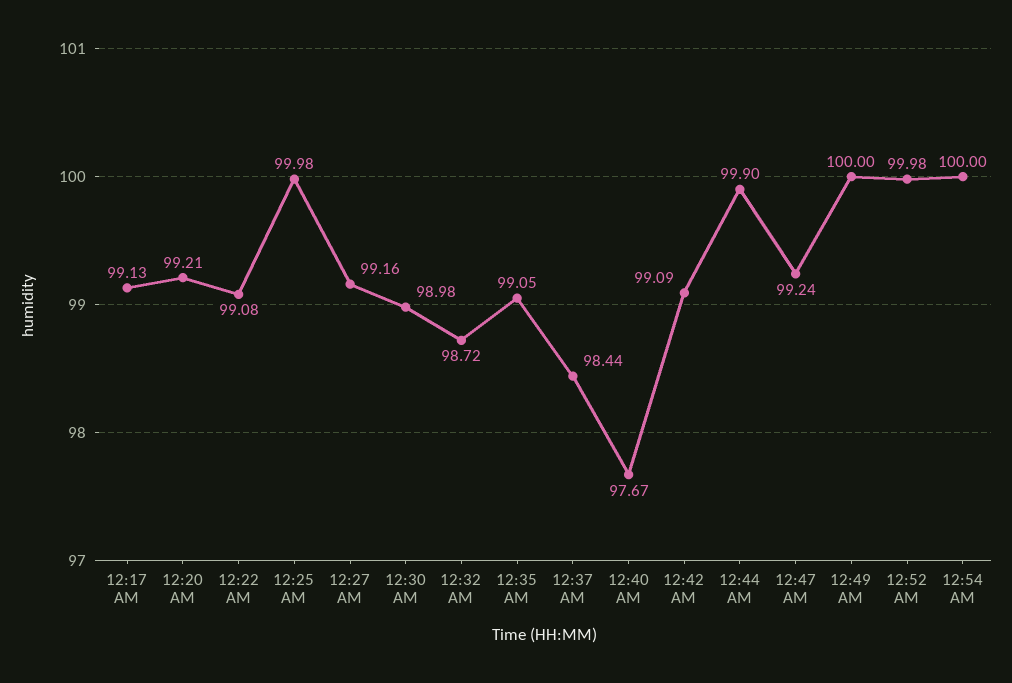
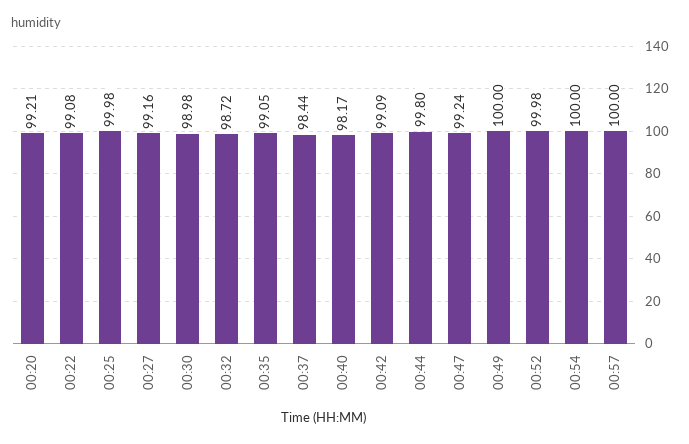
12:17 AM: 99.13 -> none
12:40 AM: 97.67 -> 98.17
12:44 AM: 99.9 -> 99.8
00:57: none -> 100

